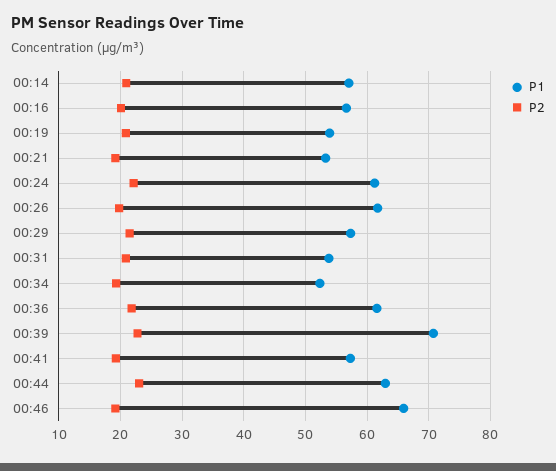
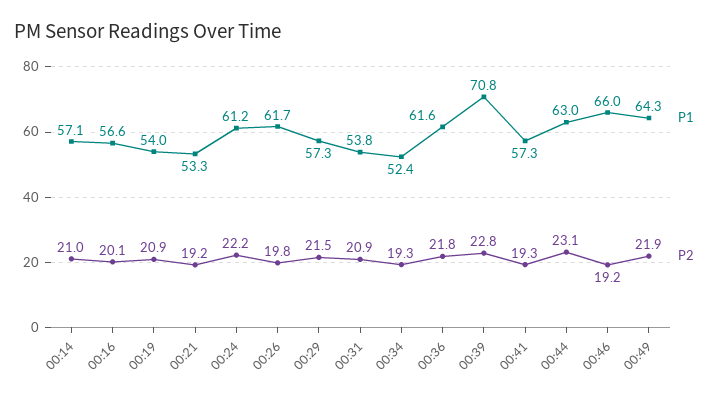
P1, 00:49: none -> 64.3
P2, 00:49: none -> 21.9

